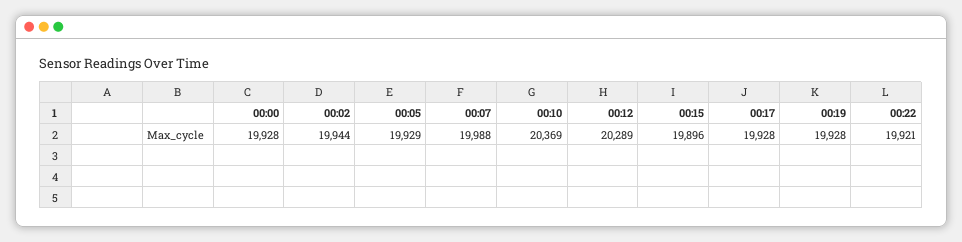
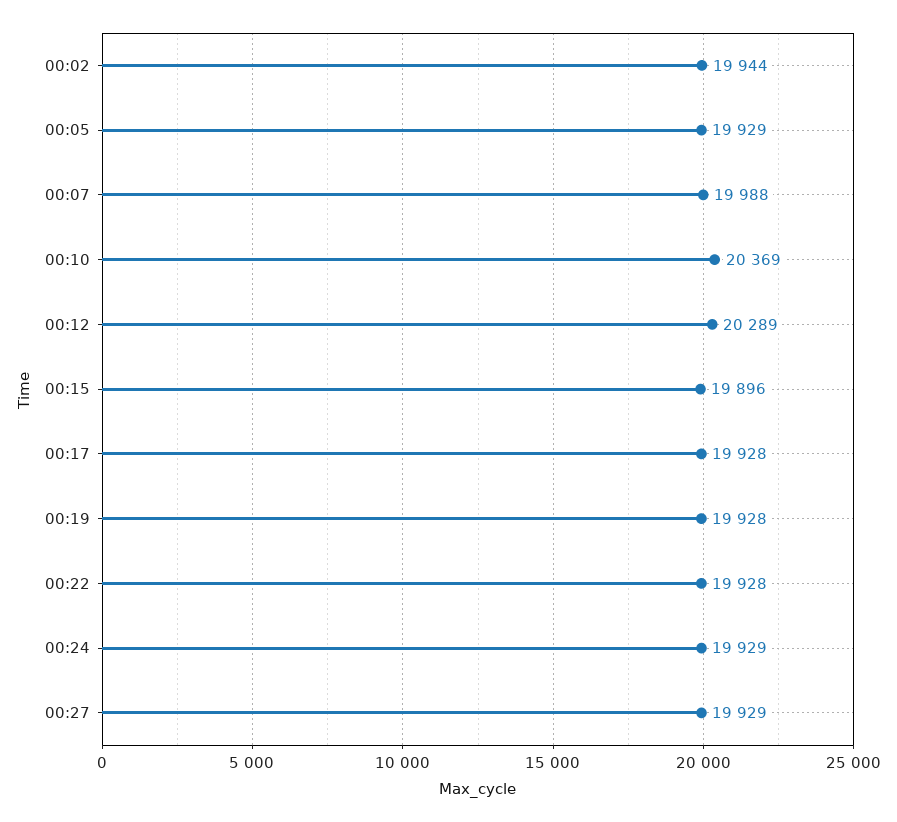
00:00: 19928 -> none
00:22: 19921 -> 19928
00:24: none -> 19929
00:27: none -> 19929

